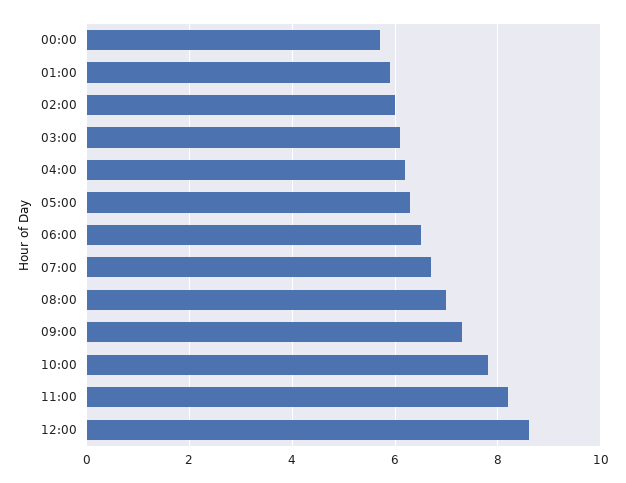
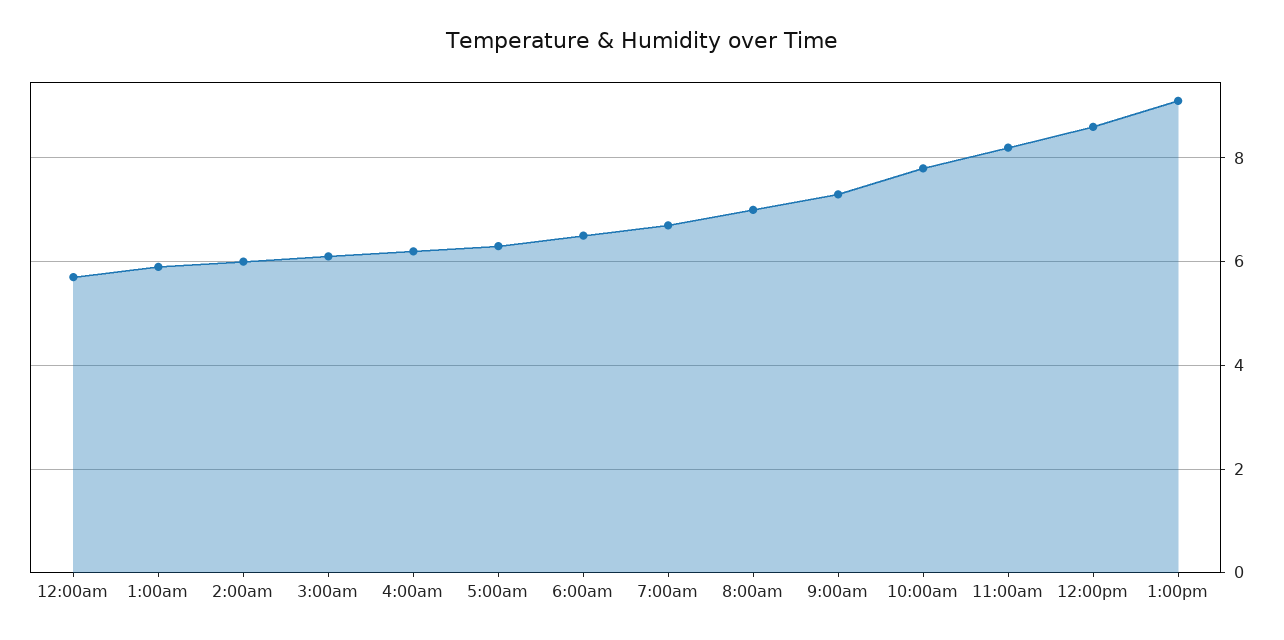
1:00pm: none -> 9

